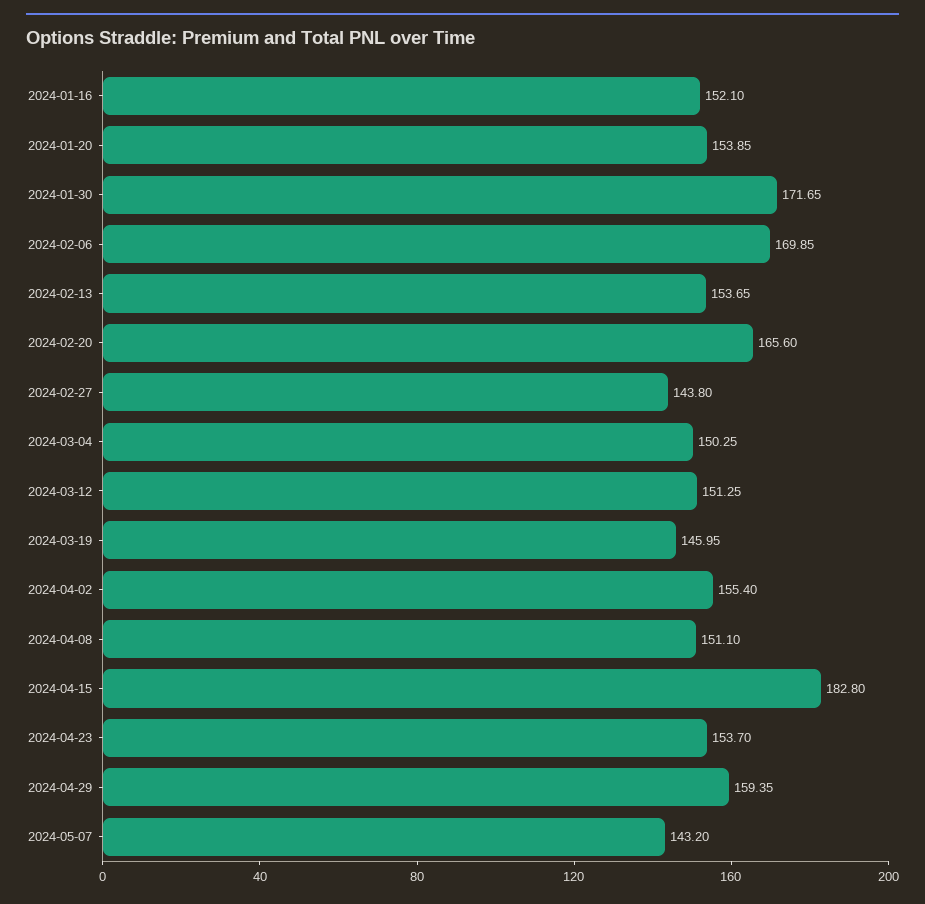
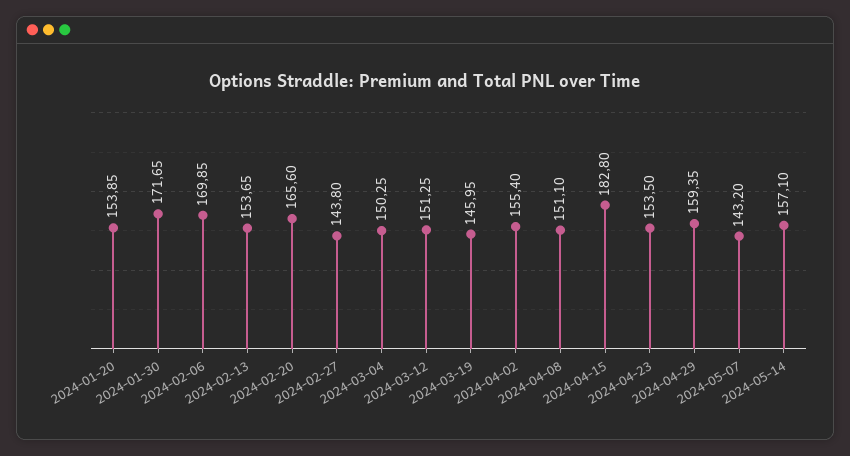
2024-01-16: 152.1 -> none
2024-04-23: 153.7 -> 153.5
2024-05-14: none -> 157.1

